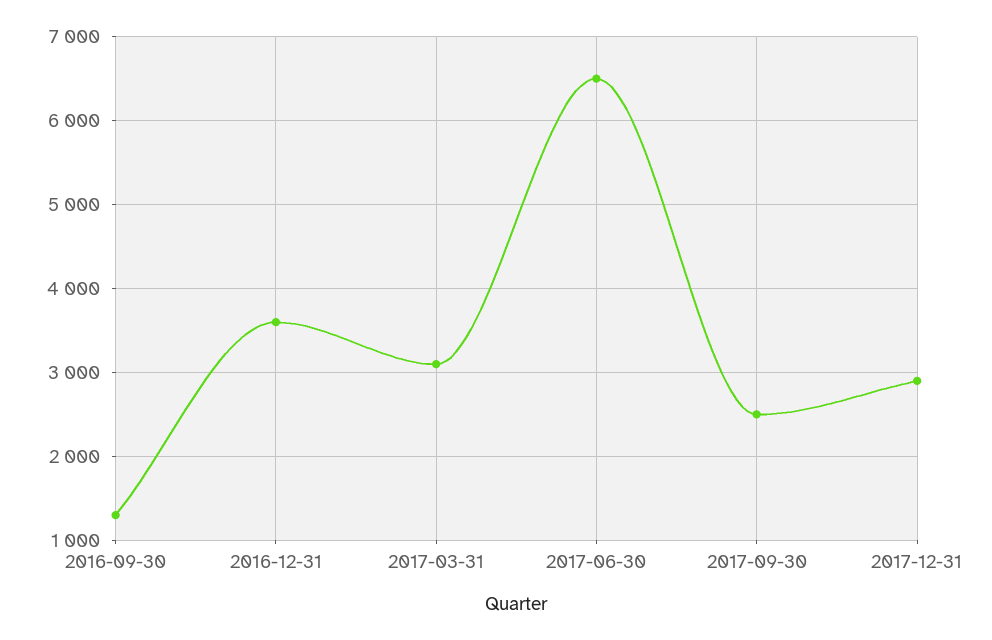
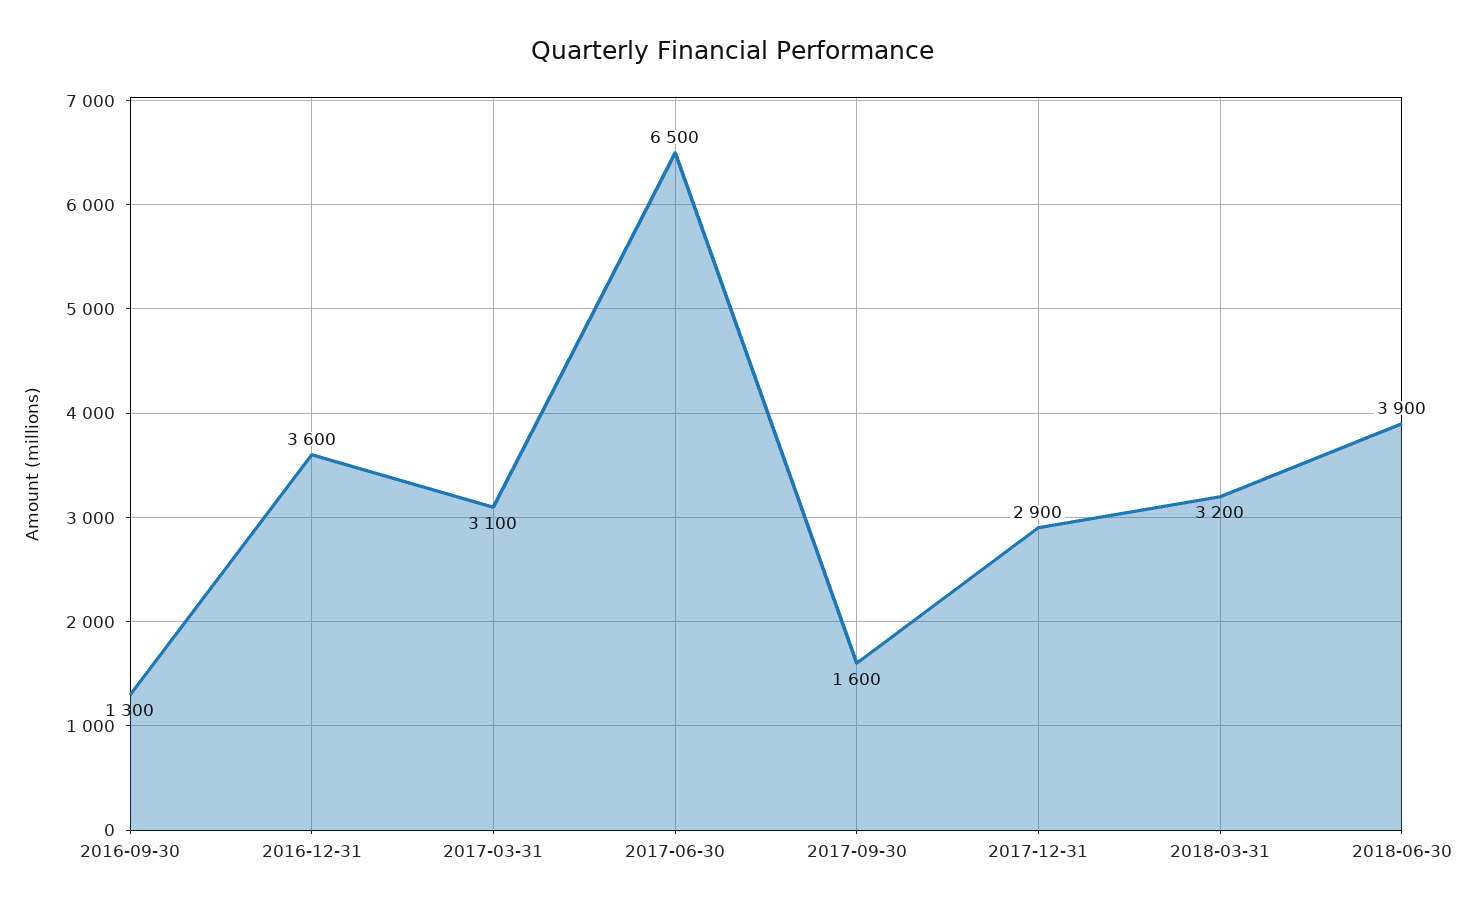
2017-09-30: 2500 -> 1600
2018-03-31: none -> 3200
2018-06-30: none -> 3900

